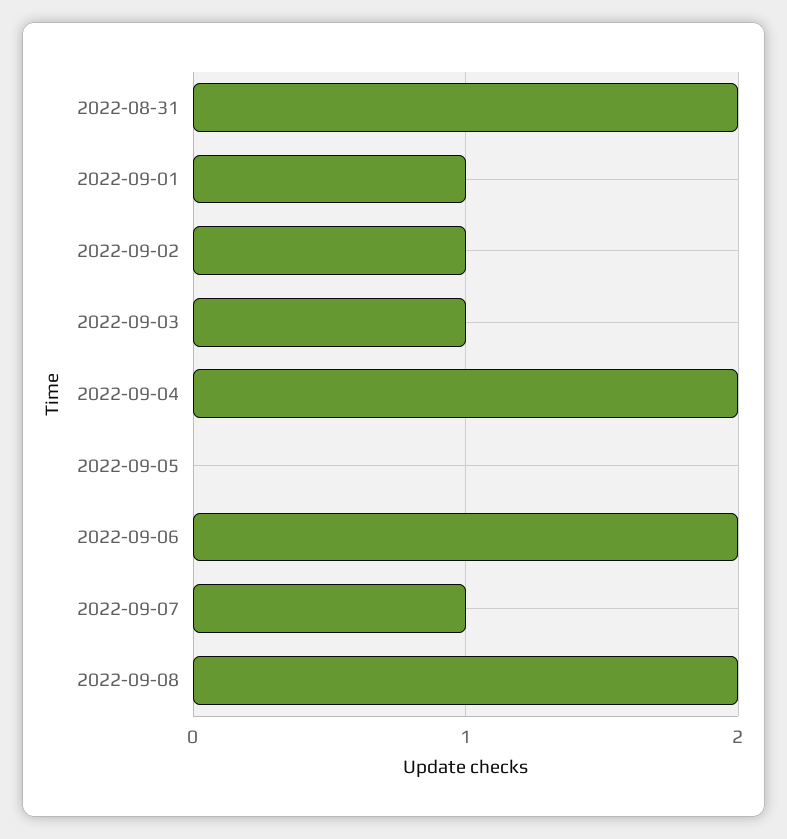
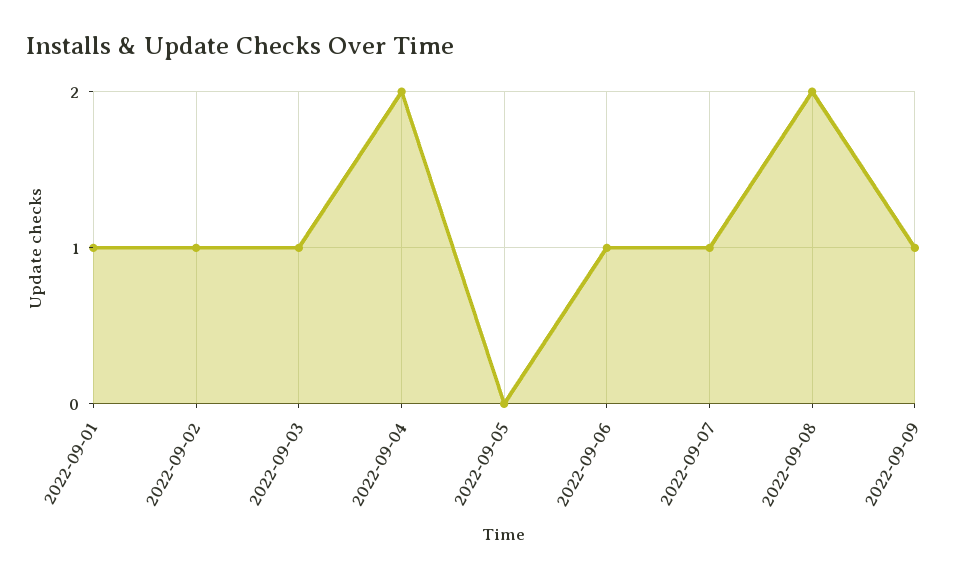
2022-08-31: 2 -> none
2022-09-06: 2 -> 1
2022-09-09: none -> 1

